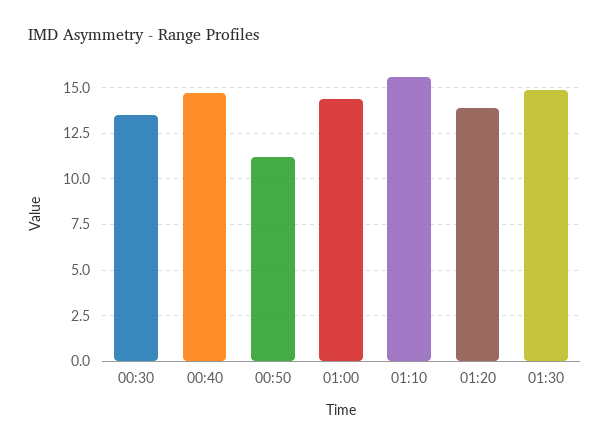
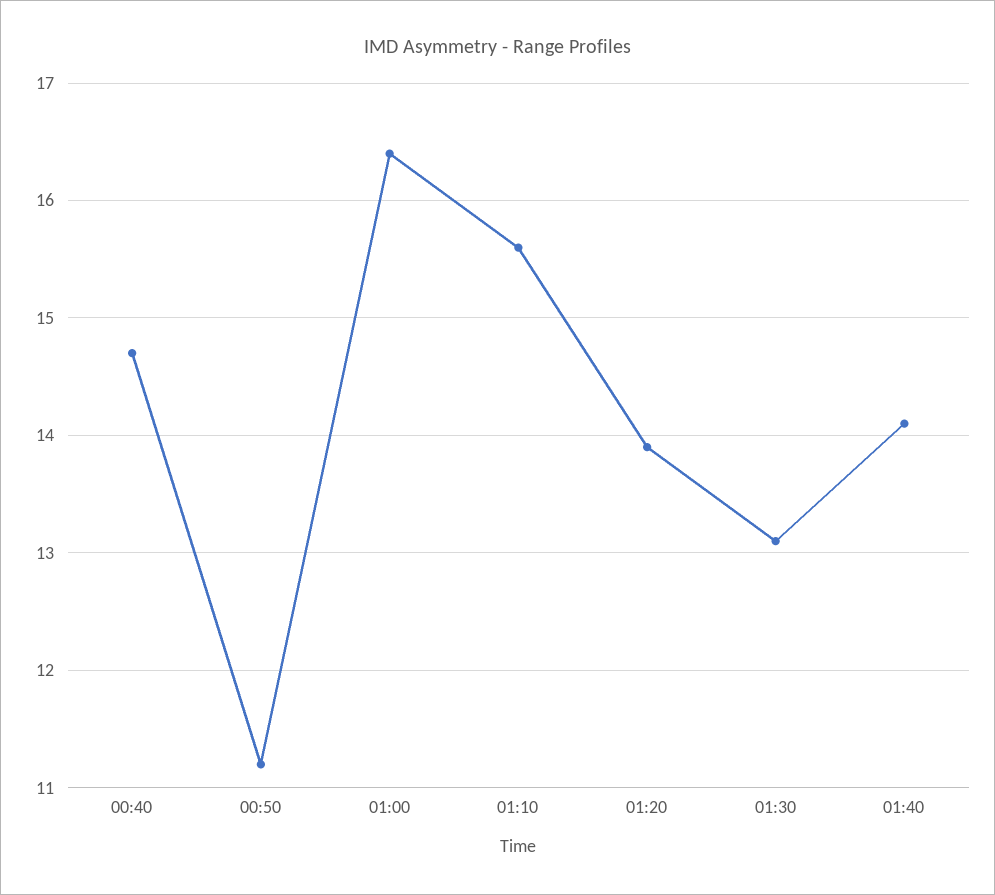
00:30: 13.5 -> none
01:00: 14.5 -> 16.4
01:30: 15 -> 13.1
01:40: none -> 14.1

